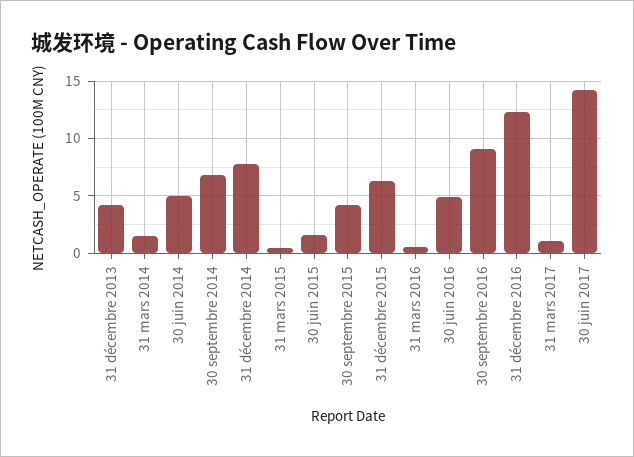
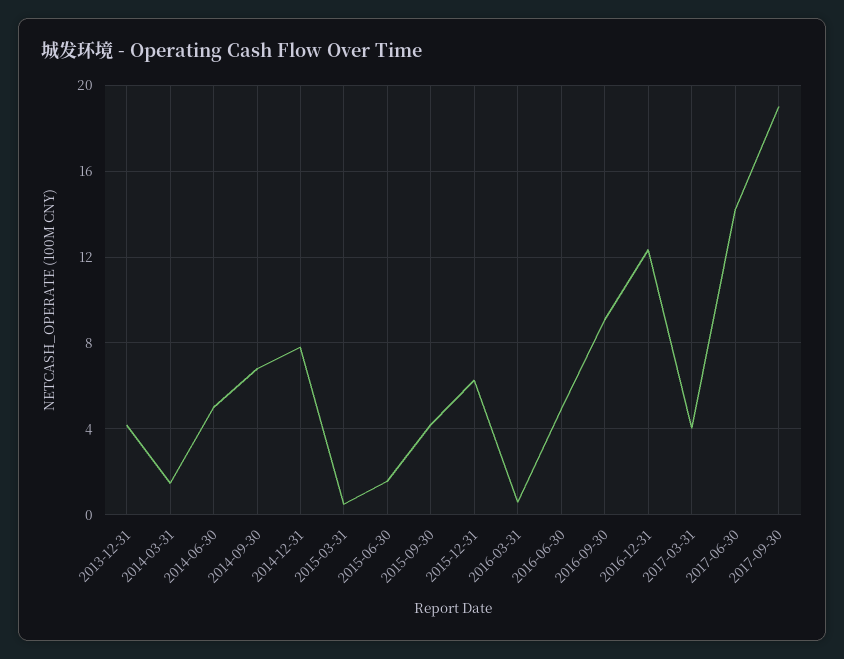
31 mars 2017: 1 -> 4
2017-09-30: none -> 19

